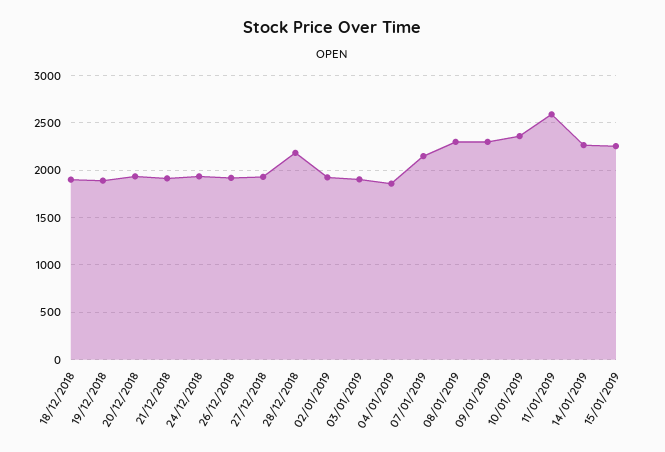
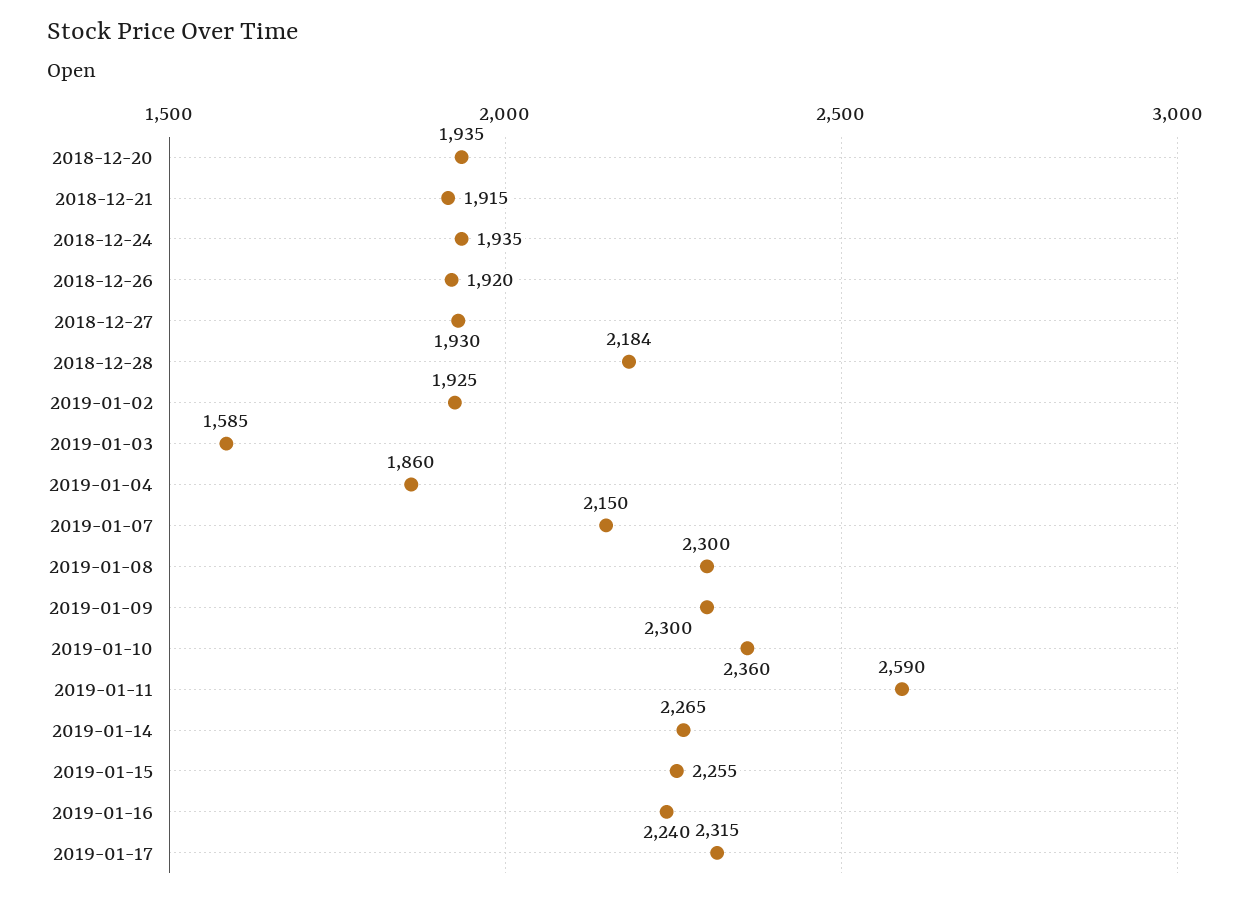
18/12/2018: 1900 -> none
19/12/2018: 1900 -> none
03/01/2019: 1900 -> 1585
2019-01-16: none -> 2240
2019-01-17: none -> 2315

